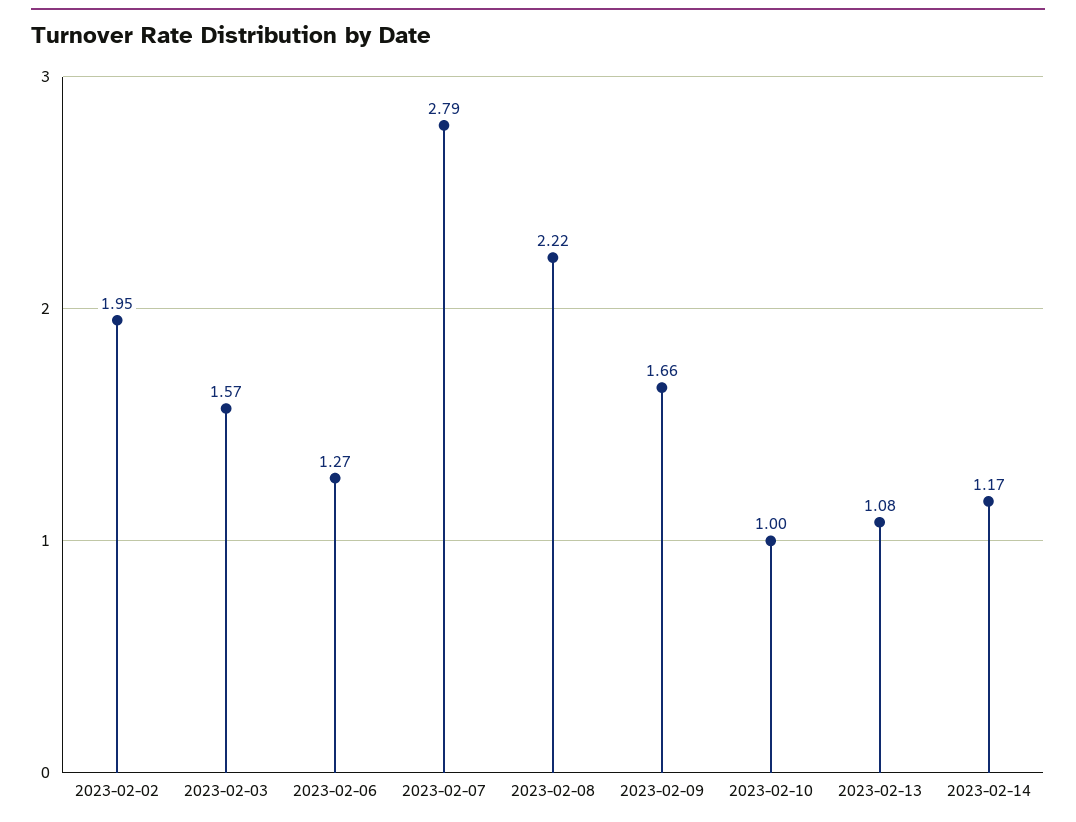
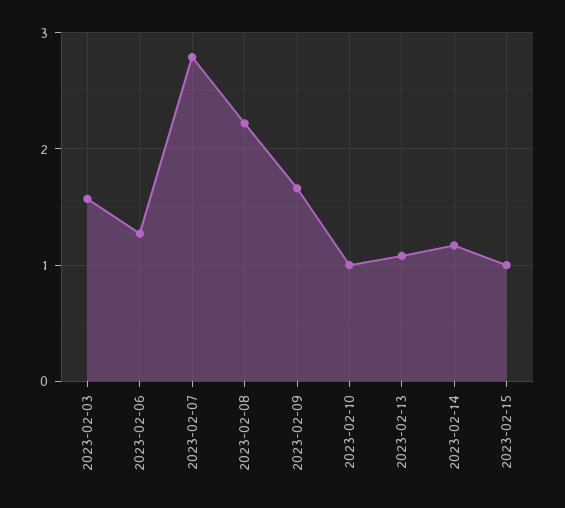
2023-02-02: 1.95 -> none
2023-02-15: none -> 1

